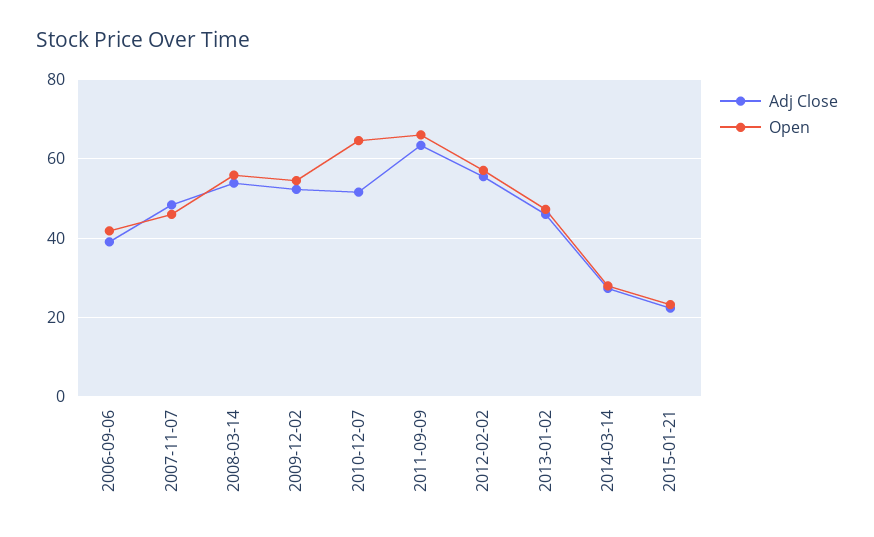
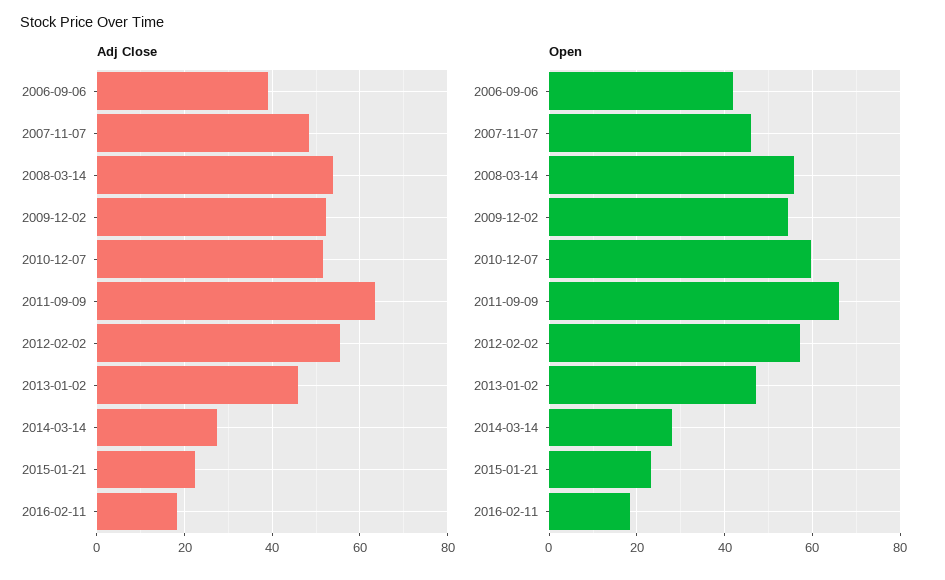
Open, 2010-12-07: 64 -> 60
Adj Close, 2016-02-11: none -> 18
Open, 2016-02-11: none -> 18

